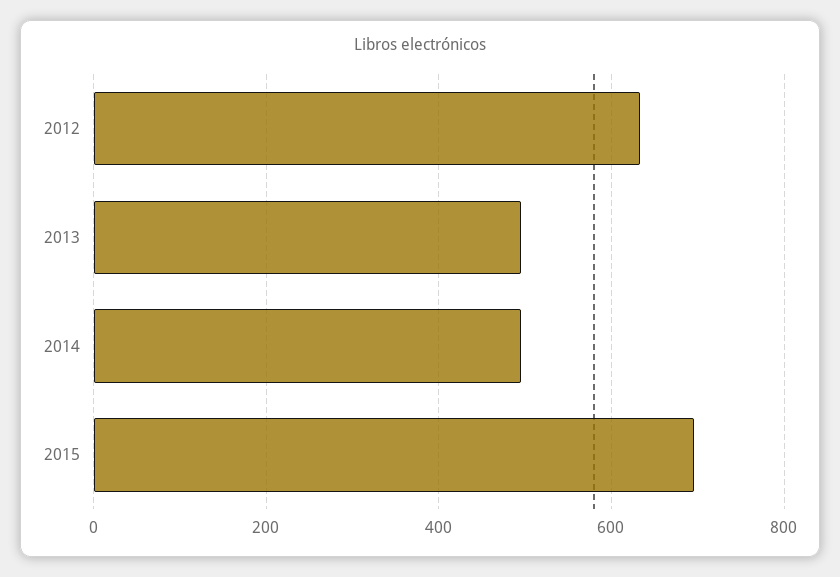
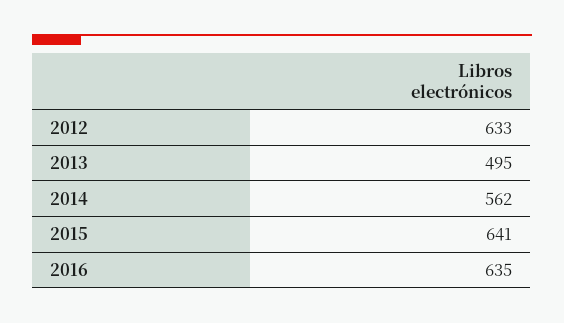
2014: 500 -> 562
2015: 700 -> 641
2016: none -> 635

